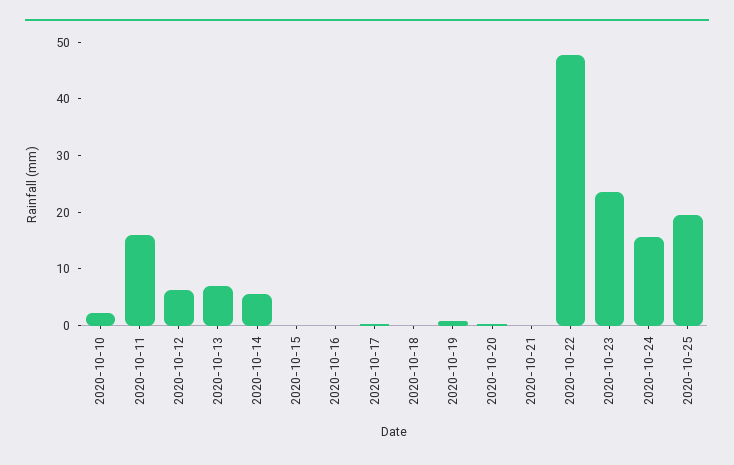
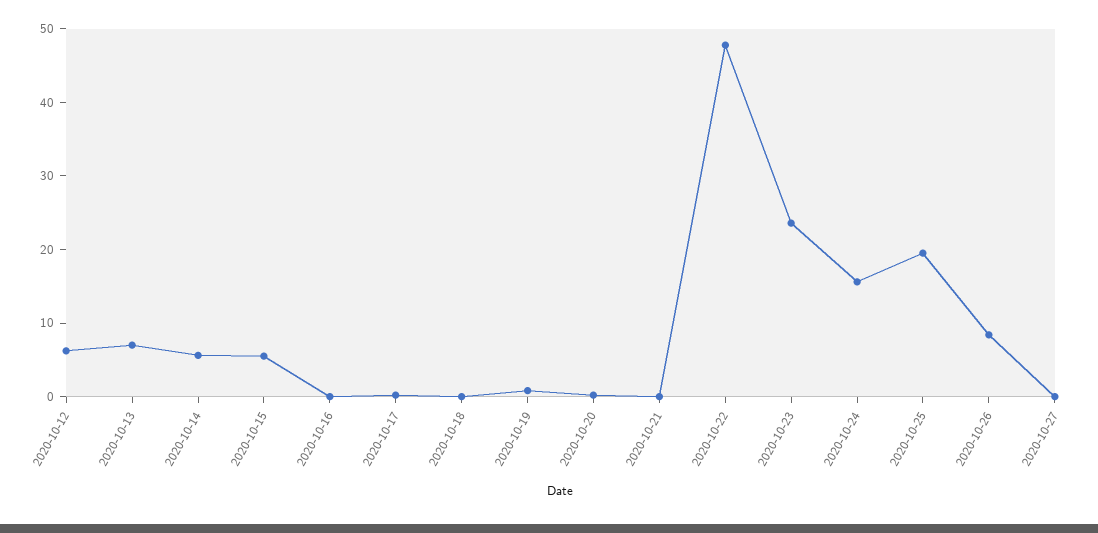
2020-10-10: 2 -> none
2020-10-11: 16 -> none
2020-10-15: 0 -> 6
2020-10-26: none -> 8
2020-10-27: none -> 0

